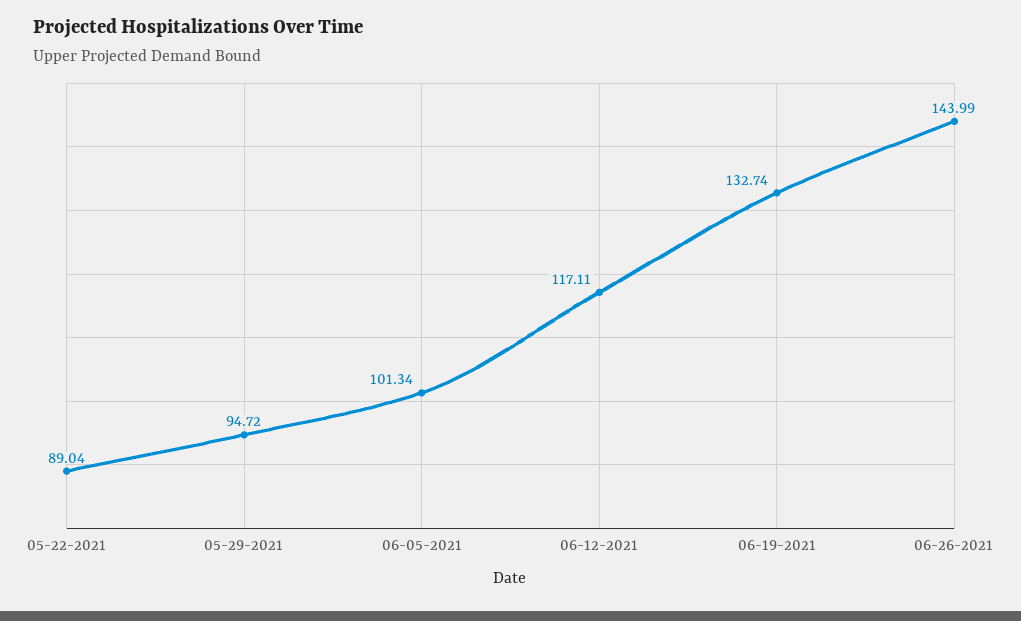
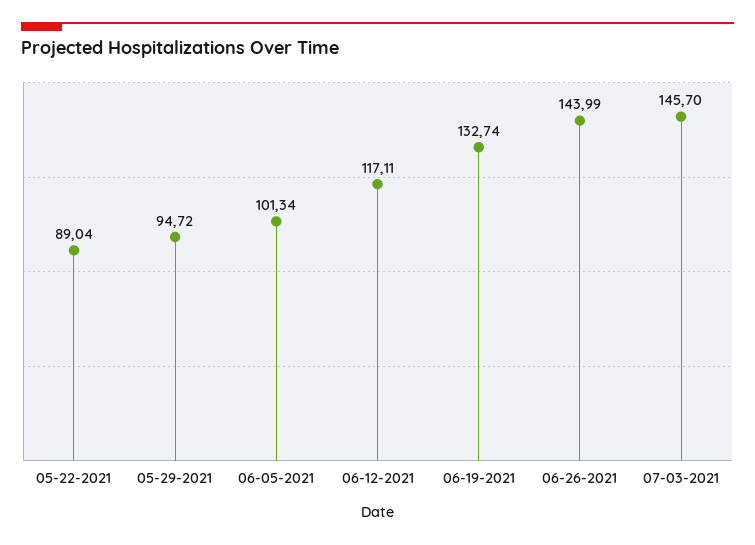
07-03-2021: none -> 145.7

